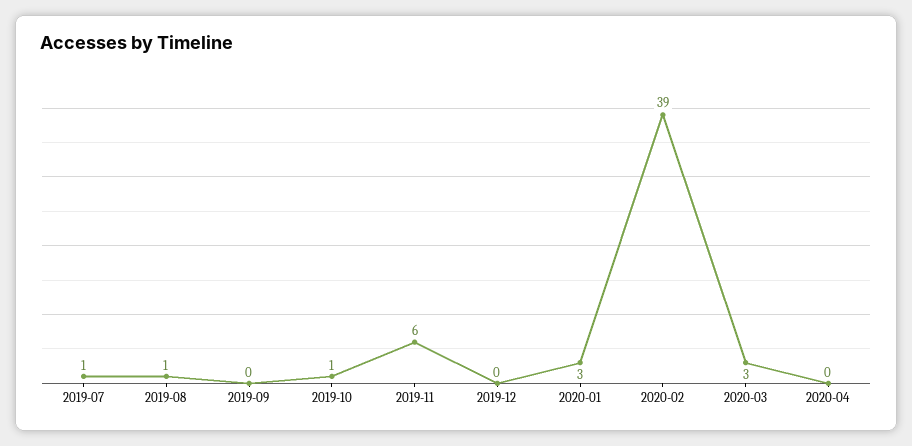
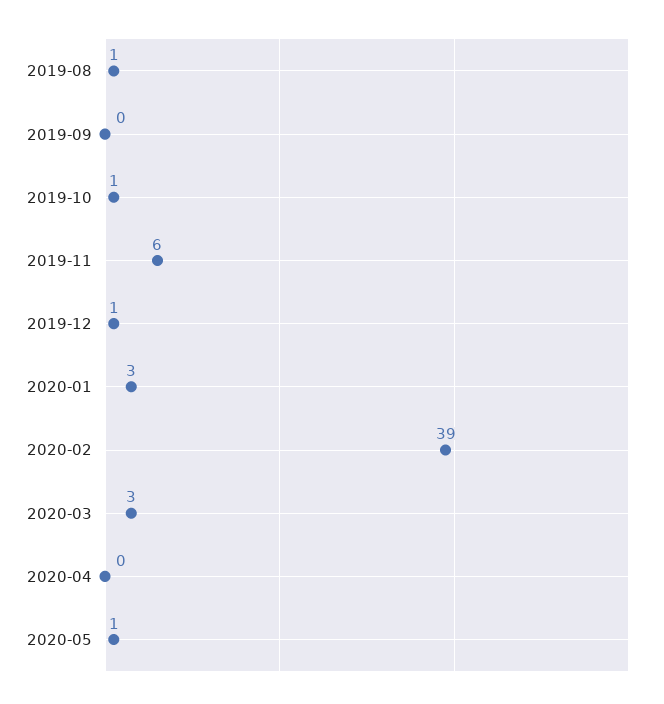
2019-07: 1 -> none
2019-12: 0 -> 1
2020-05: none -> 1

